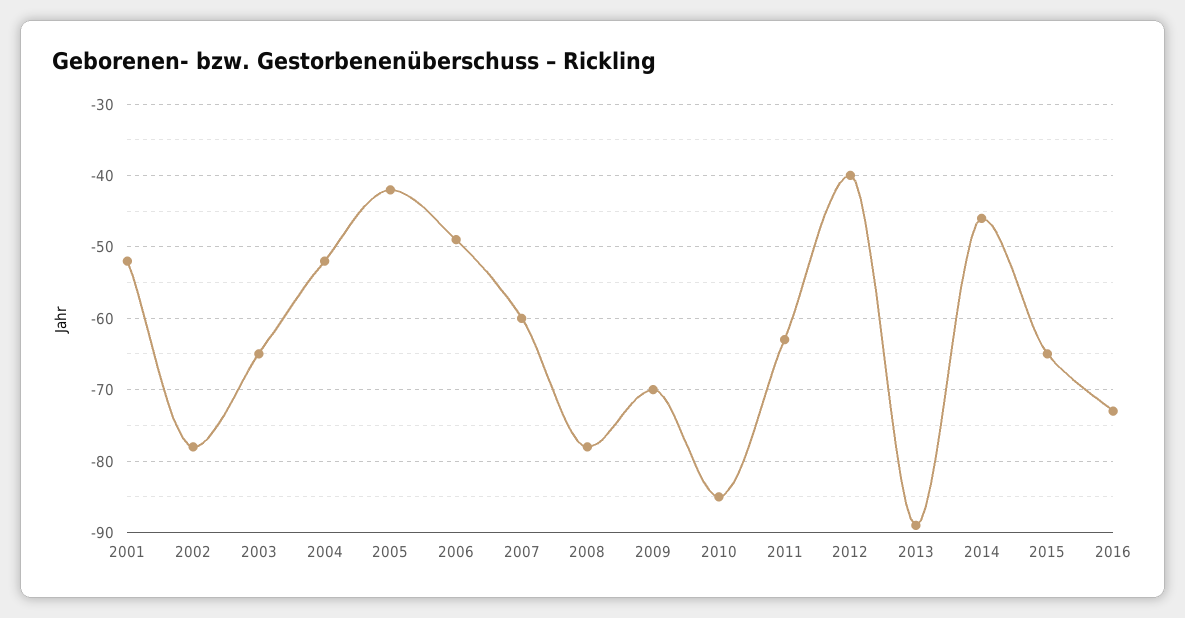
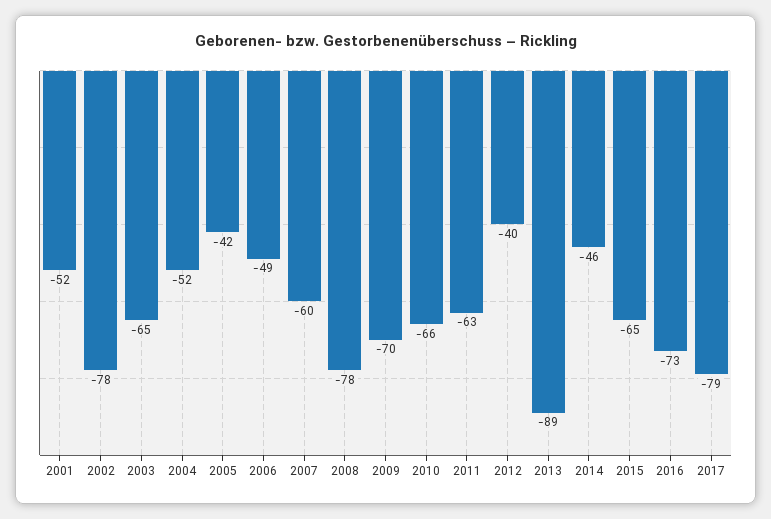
2010: -85 -> -66
2017: none -> -79

